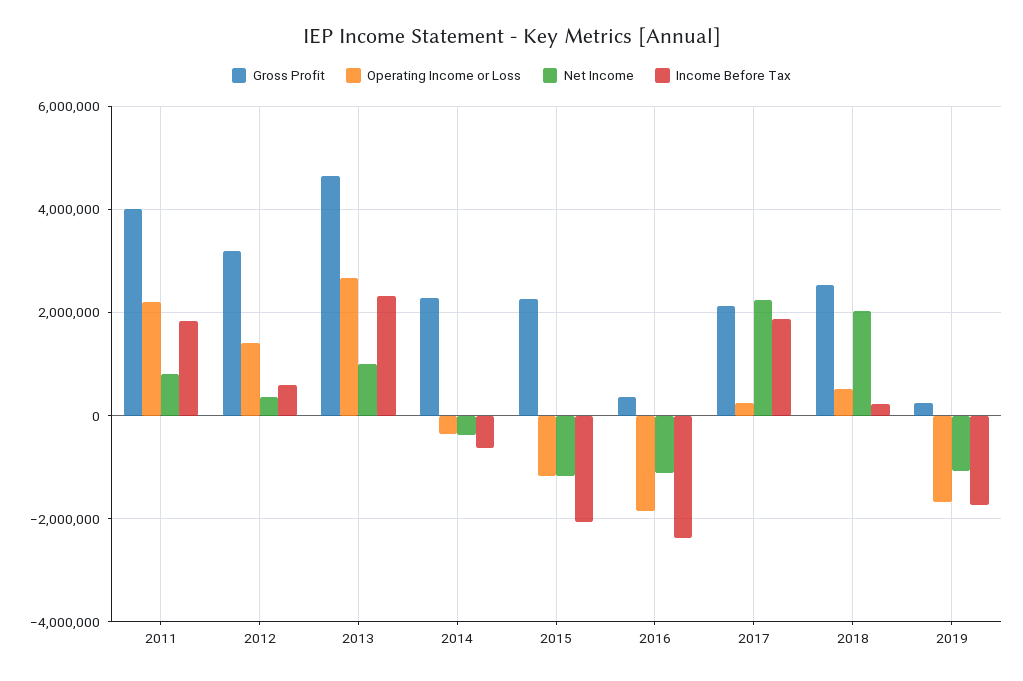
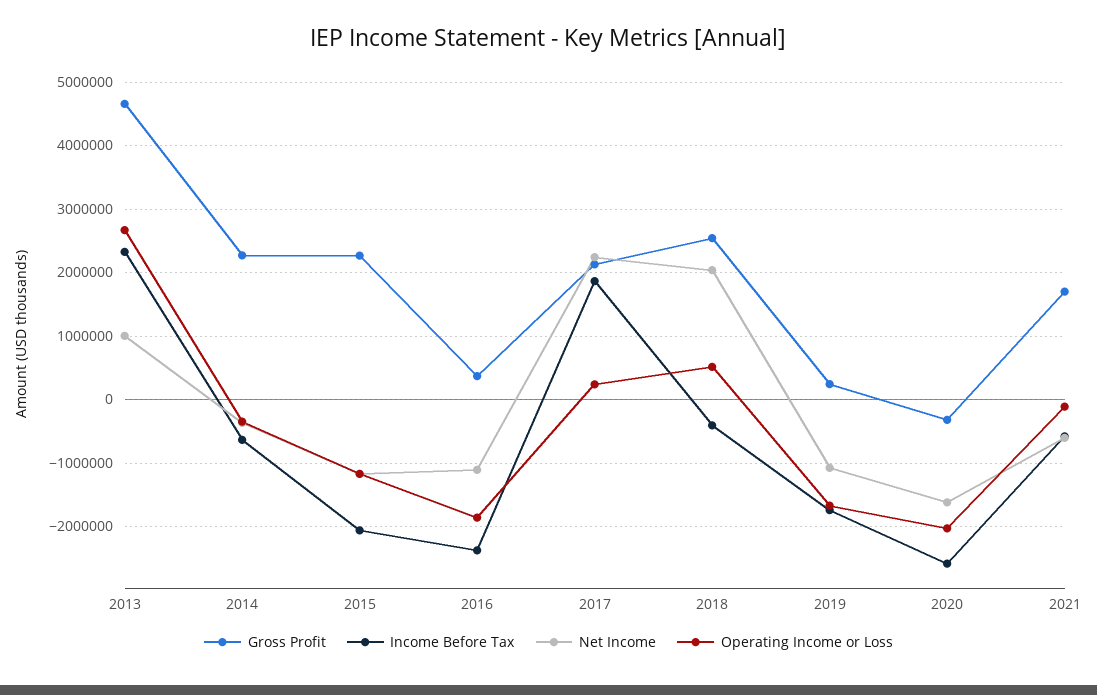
Gross Profit, 2011: 4000000 -> none
Operating Income or Loss, 2011: 2200000 -> none
Net Income, 2011: 800000 -> none
Income Before Tax, 2011: 1800000 -> none
Gross Profit, 2012: 3200000 -> none
Operating Income or Loss, 2012: 1400000 -> none
Net Income, 2012: 400000 -> none
Income Before Tax, 2012: 600000 -> none
Income Before Tax, 2018: 200000 -> -400000
Gross Profit, 2020: none -> -300000
Income Before Tax, 2020: none -> -2600000
Net Income, 2020: none -> -1600000
Operating Income or Loss, 2020: none -> -2000000
Gross Profit, 2021: none -> 1700000
Income Before Tax, 2021: none -> -600000
Net Income, 2021: none -> -600000
Operating Income or Loss, 2021: none -> -100000

